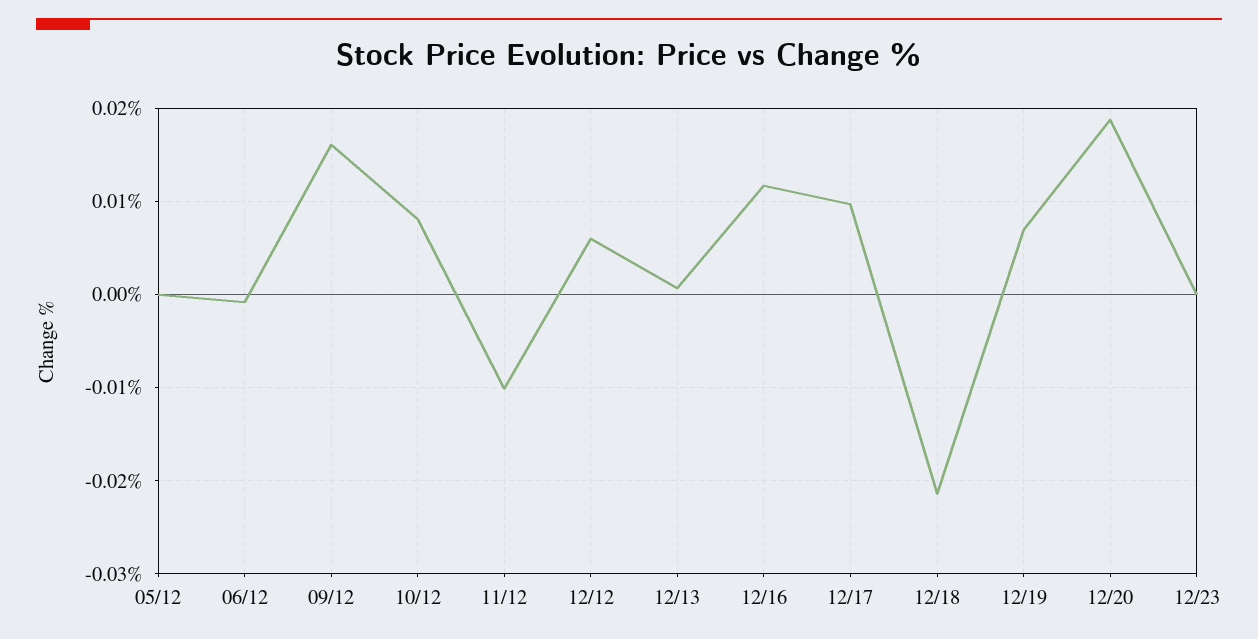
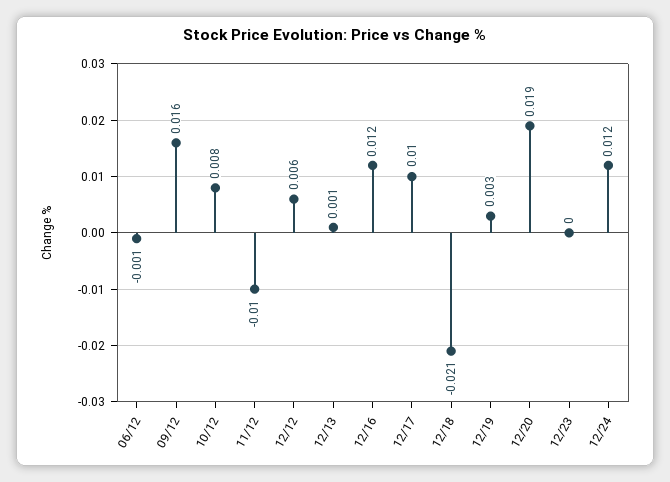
05/12: 0 -> none
12/19: 0.007 -> 0.003
12/24: none -> 0.012

